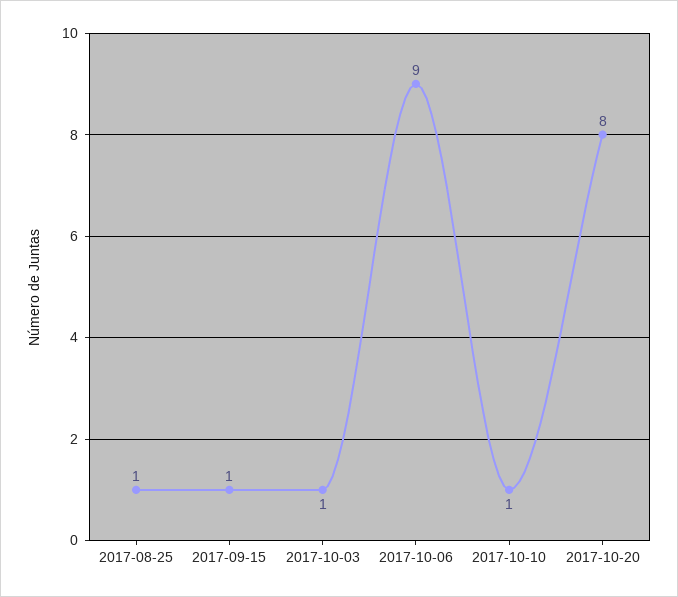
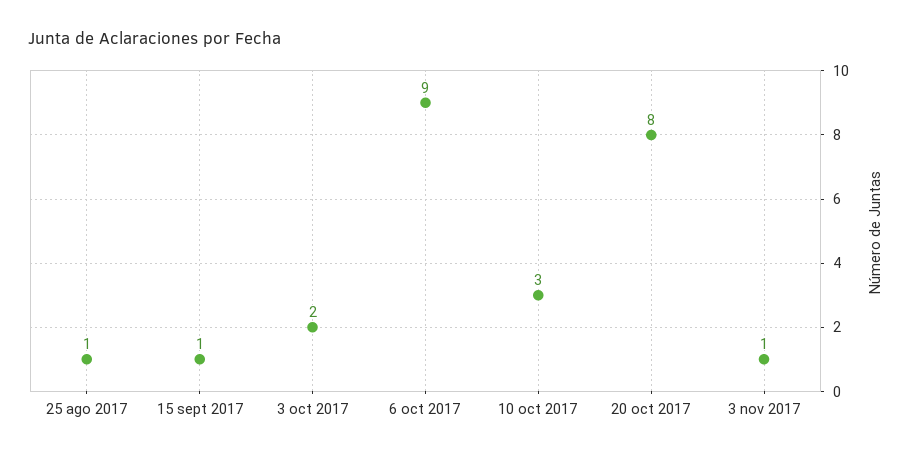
2017-10-03: 1 -> 2
2017-10-10: 1 -> 3
3 nov 2017: none -> 1

